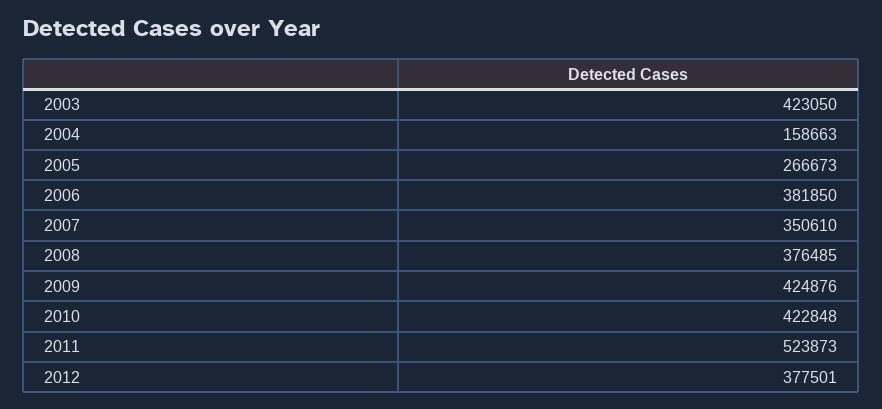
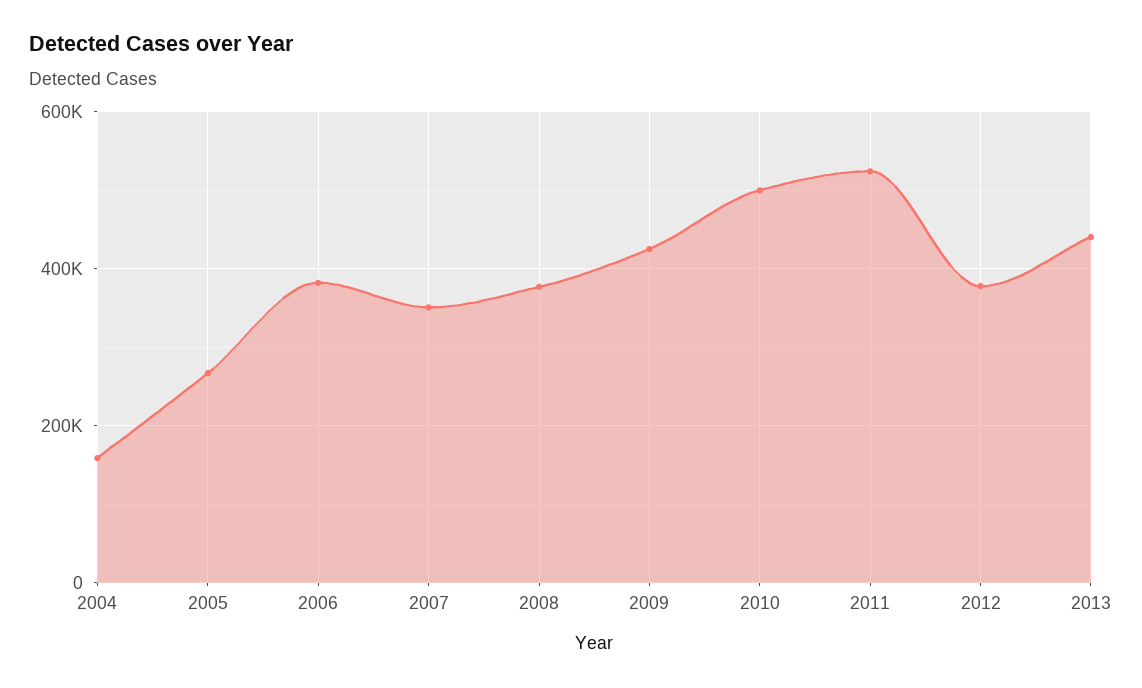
2003: 423050 -> none
2010: 422848 -> 500000
2013: none -> 440000

